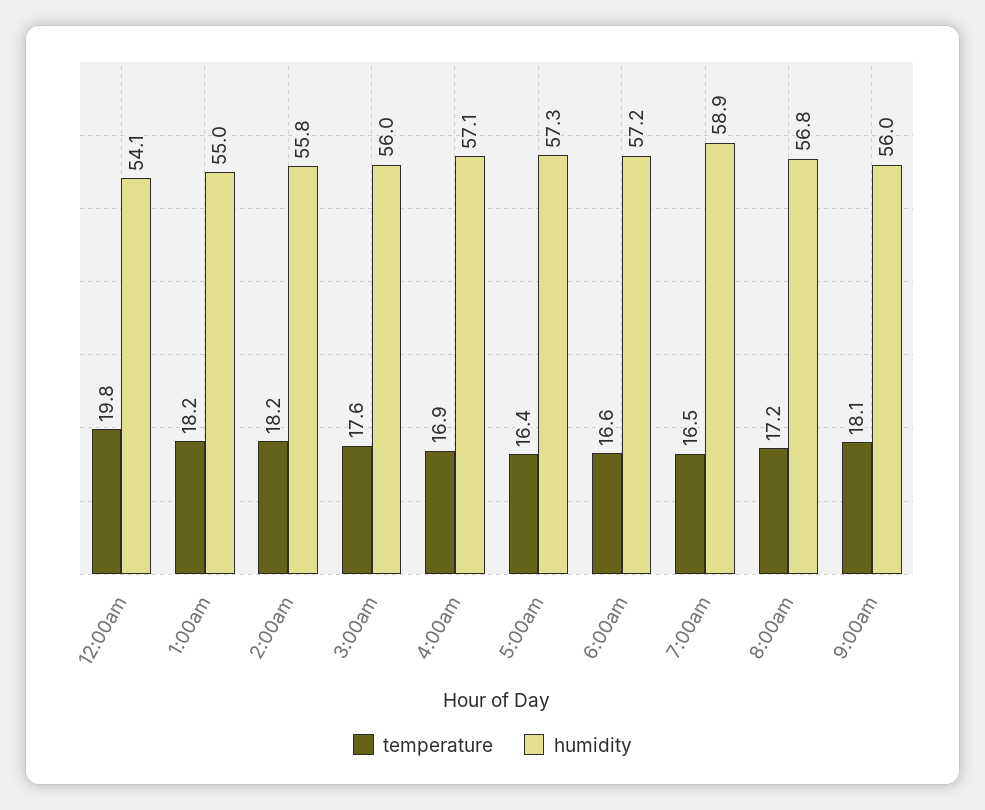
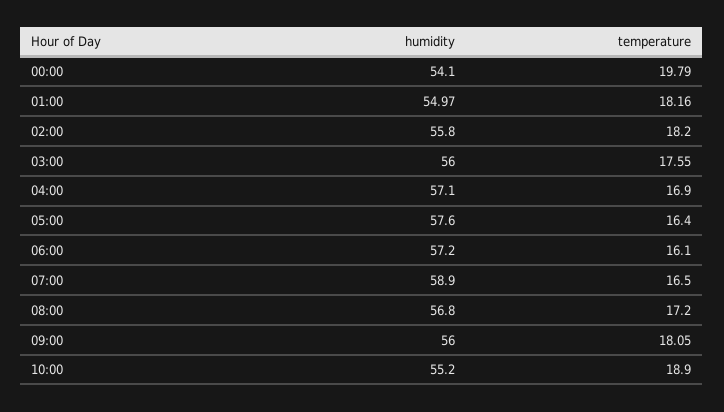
humidity, 5:00am: 57.3 -> 57.6
temperature, 6:00am: 16.6 -> 16.1
humidity, 10:00: none -> 55.2
temperature, 10:00: none -> 18.9

